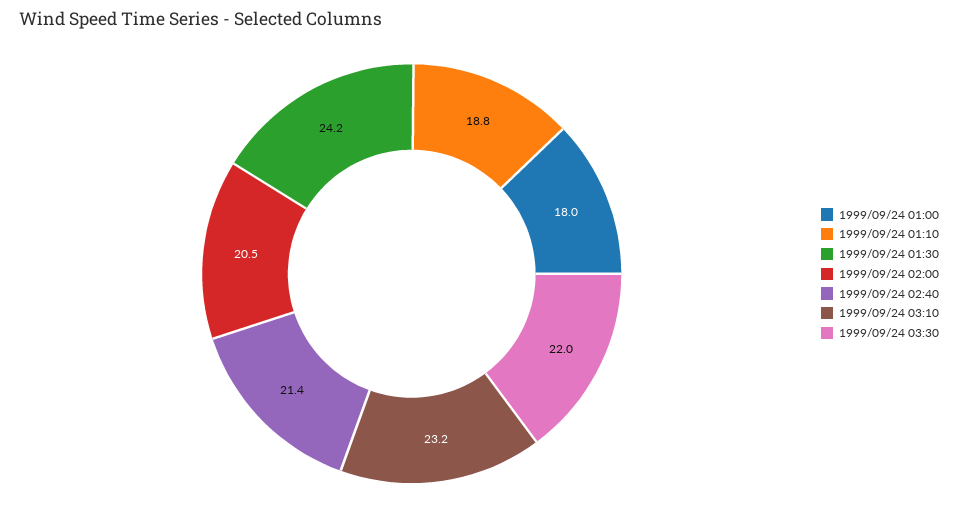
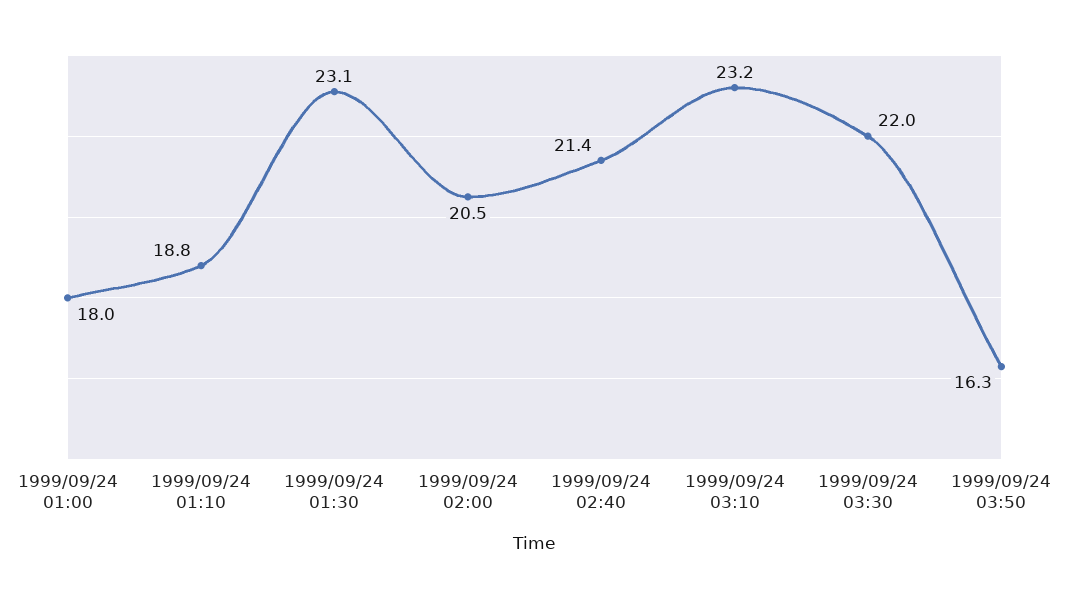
1999/09/24 01:30: 24.2 -> 23.1
1999/09/24 03:50: none -> 16.3

